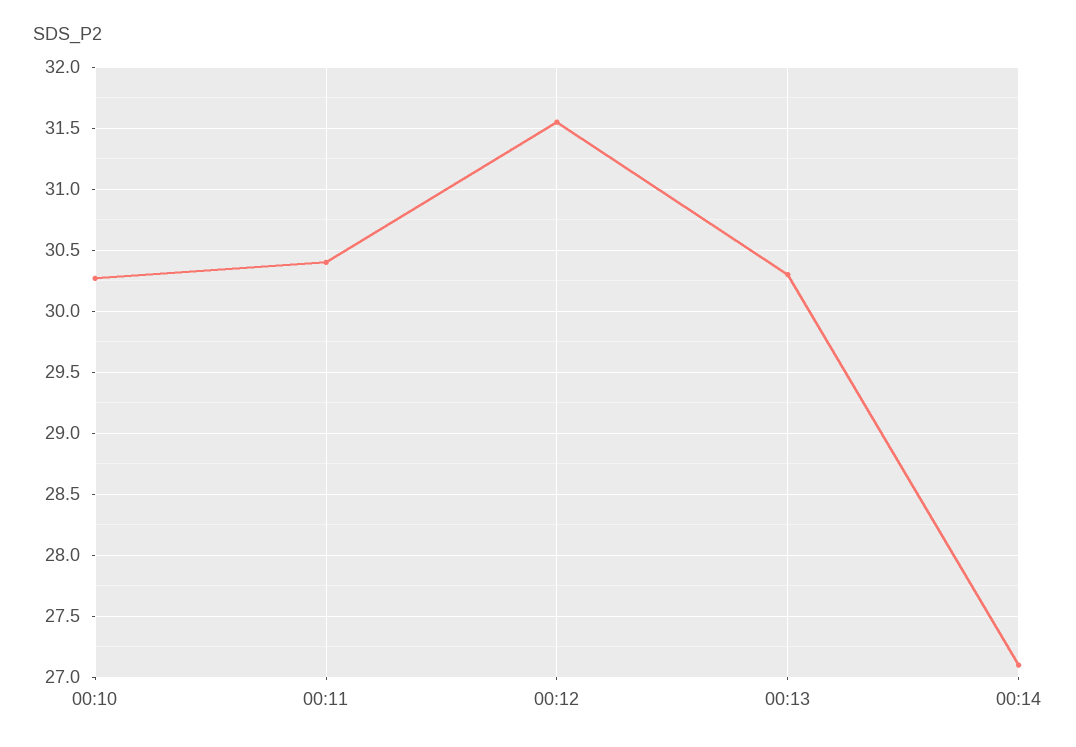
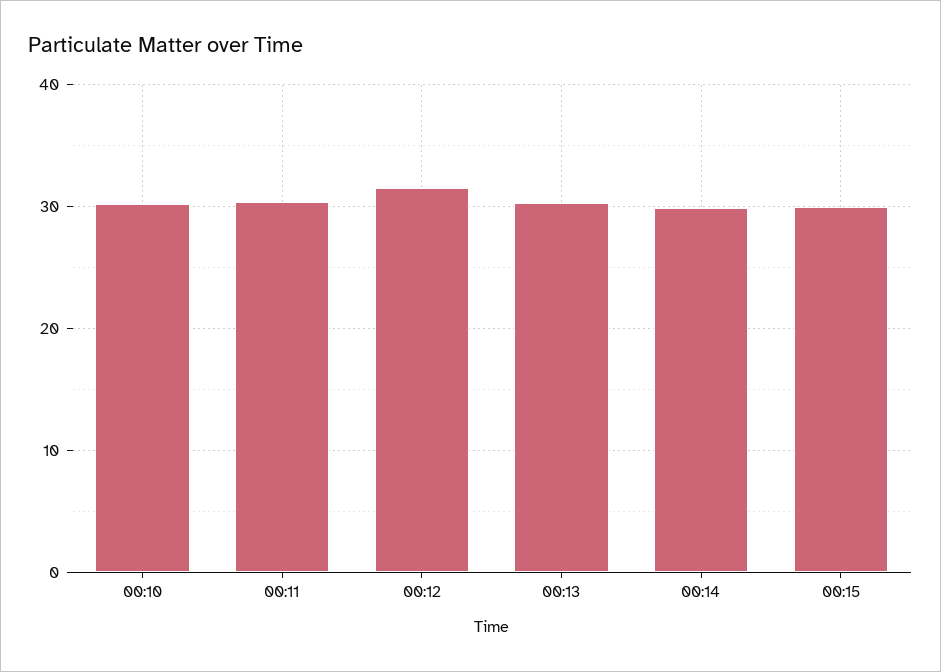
00:14: 27.1 -> 30
00:15: none -> 30

